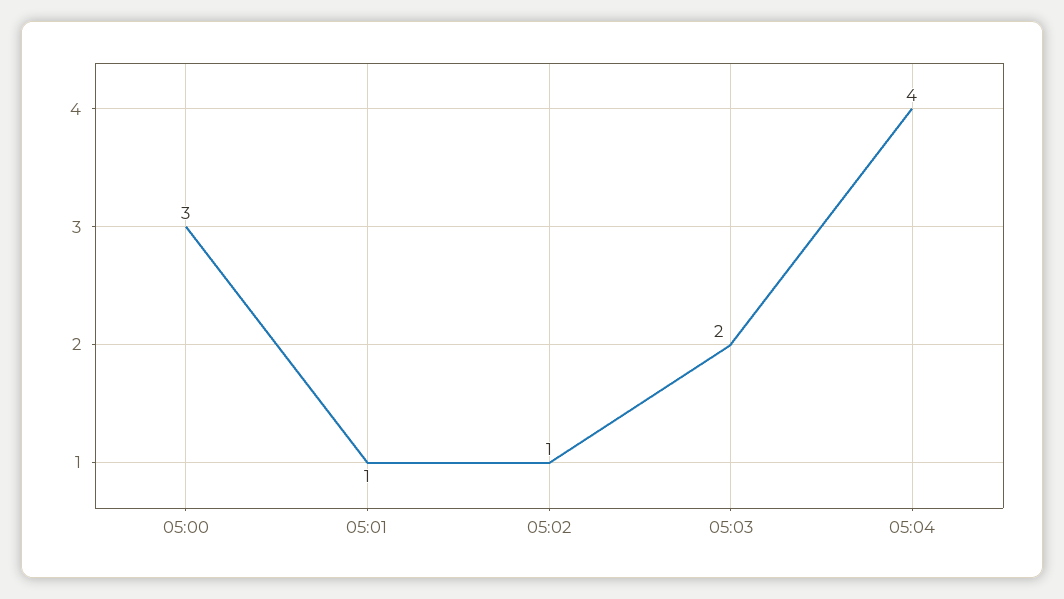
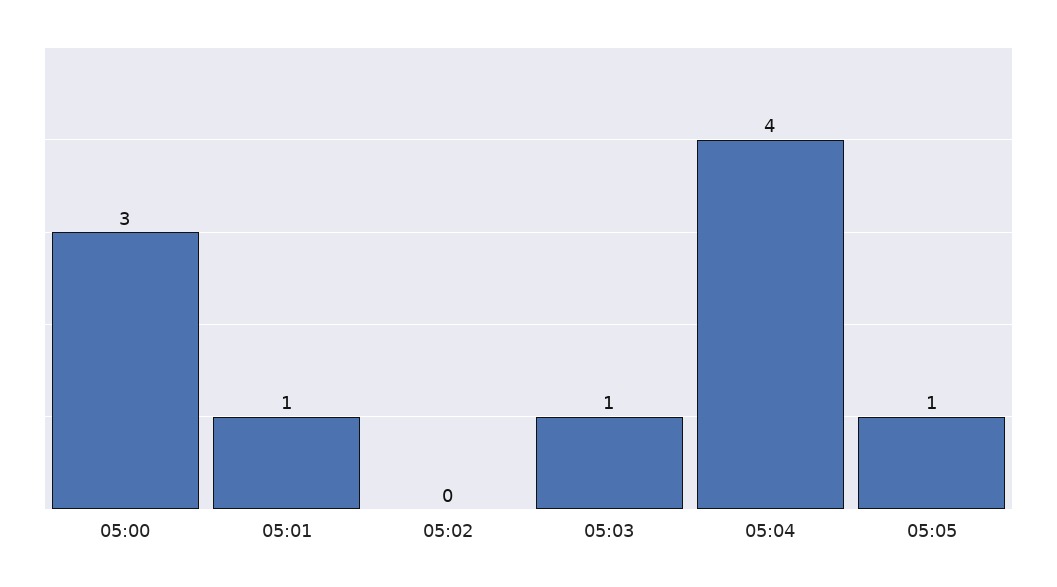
05:02: 1 -> 0
05:03: 2 -> 1
05:05: none -> 1

